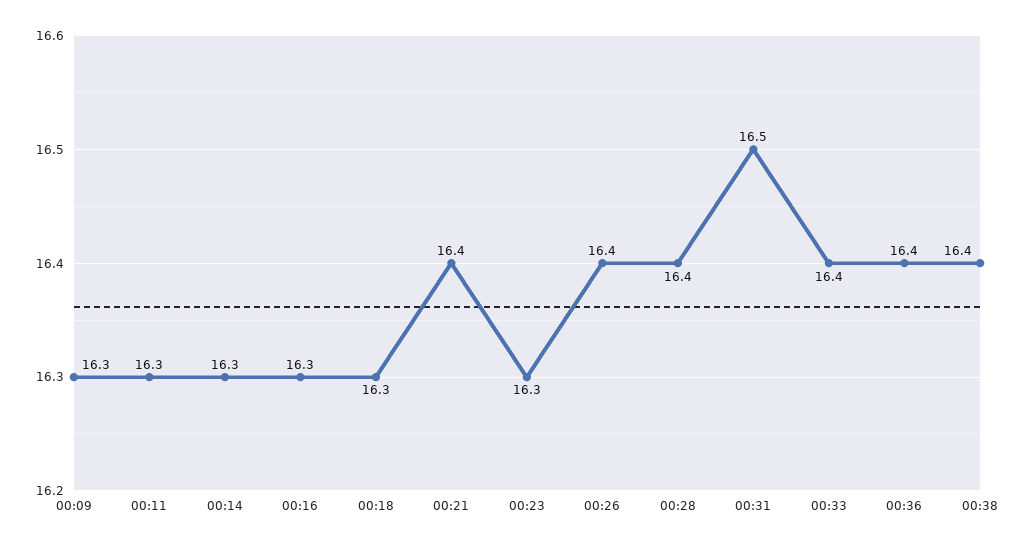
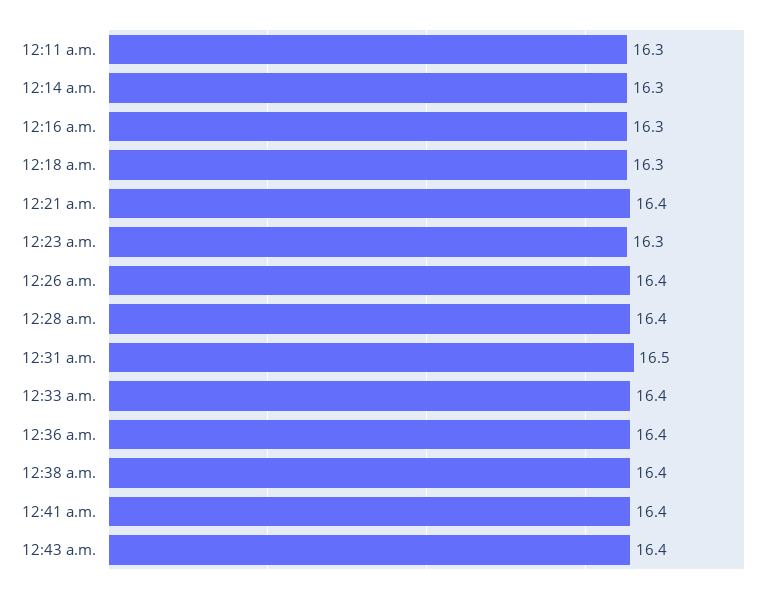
00:09: 16.3 -> none
12:41 a.m.: none -> 16.4
12:43 a.m.: none -> 16.4

